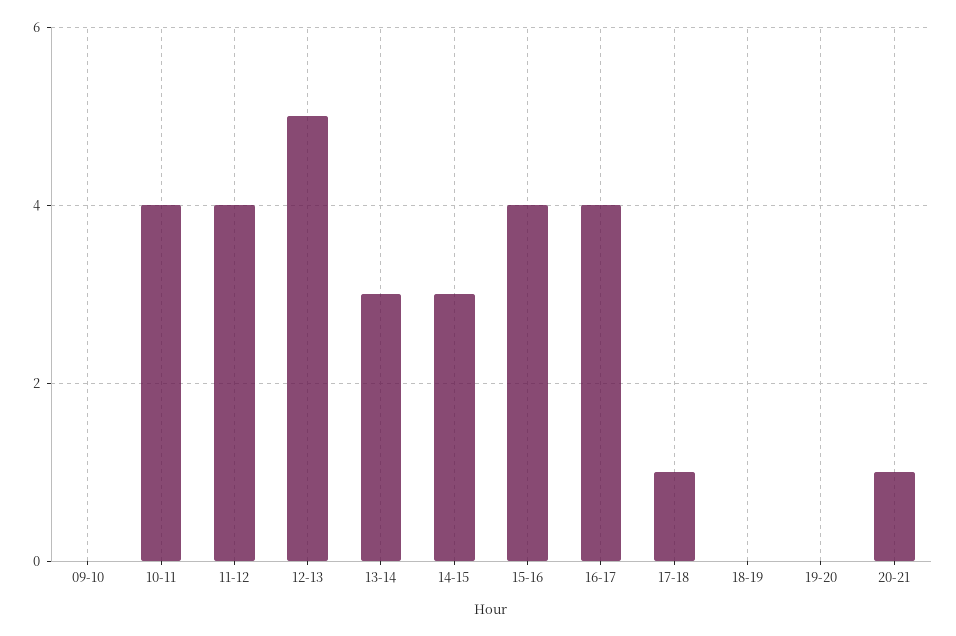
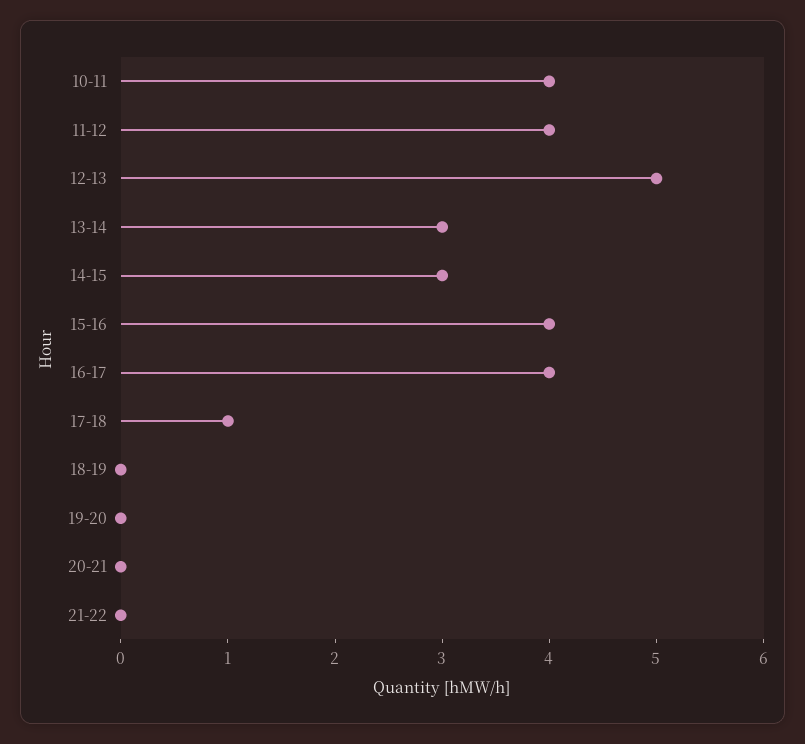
09-10: 0 -> none
20-21: 1 -> 0
21-22: none -> 0

